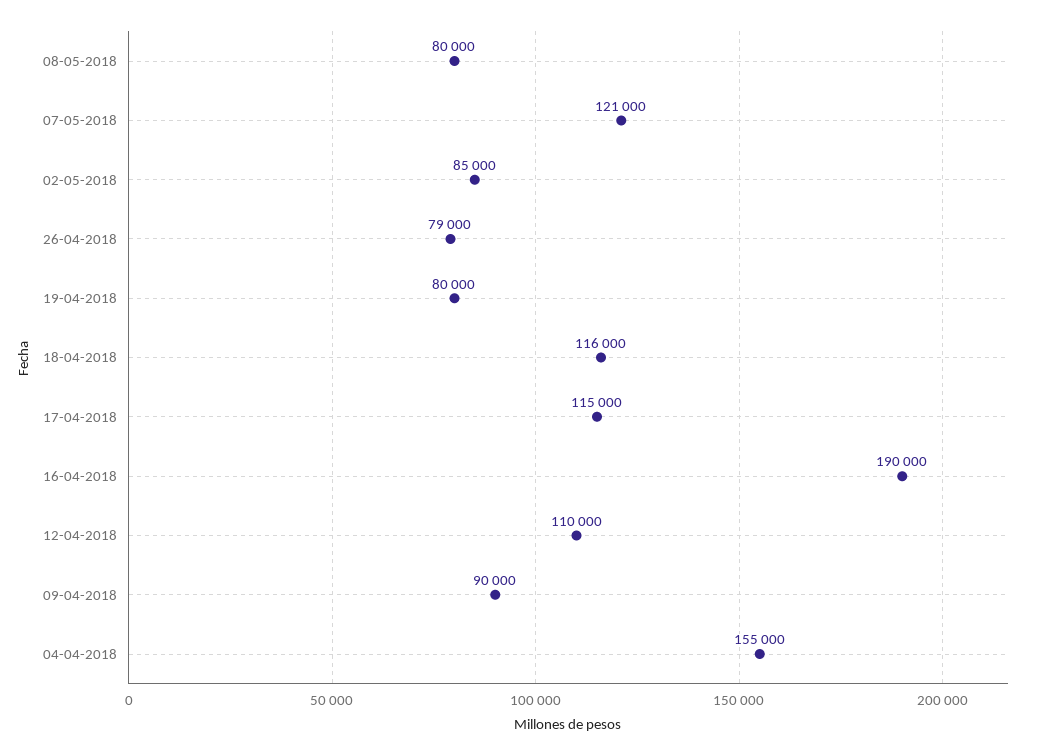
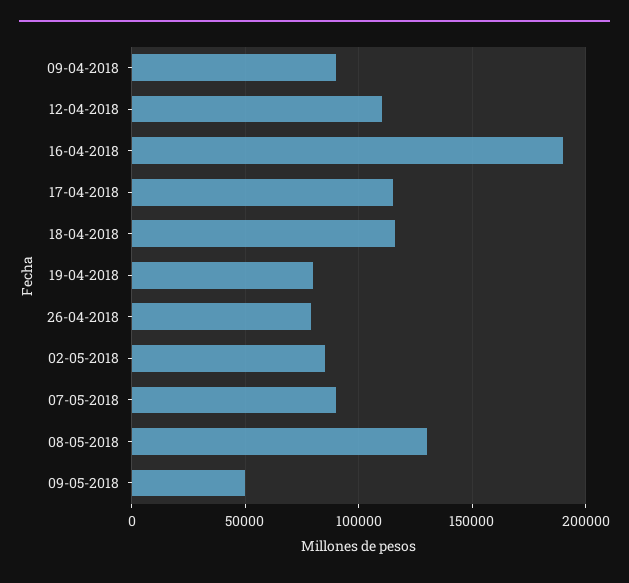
08-05-2018: 80000 -> 130000
07-05-2018: 121000 -> 90000
04-04-2018: 155000 -> none
09-05-2018: none -> 50000

